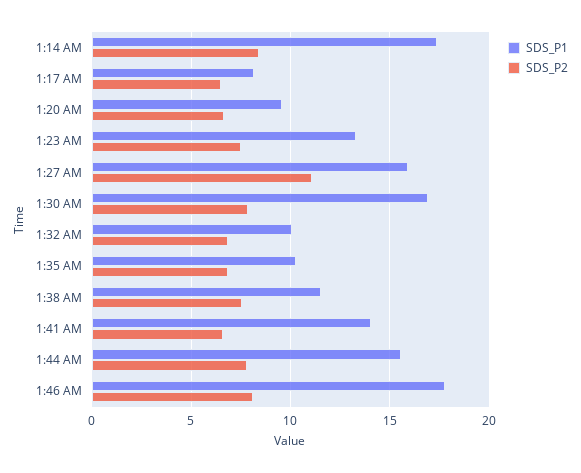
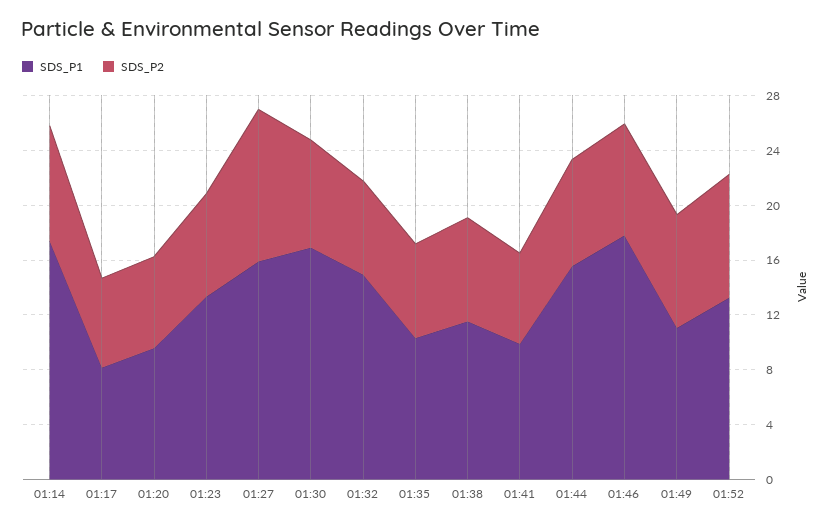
SDS_P1, 1:32 AM: 10 -> 15
SDS_P1, 1:41 AM: 14 -> 10
SDS_P1, 01:49: none -> 11
SDS_P2, 01:49: none -> 8
SDS_P1, 01:52: none -> 13
SDS_P2, 01:52: none -> 9

